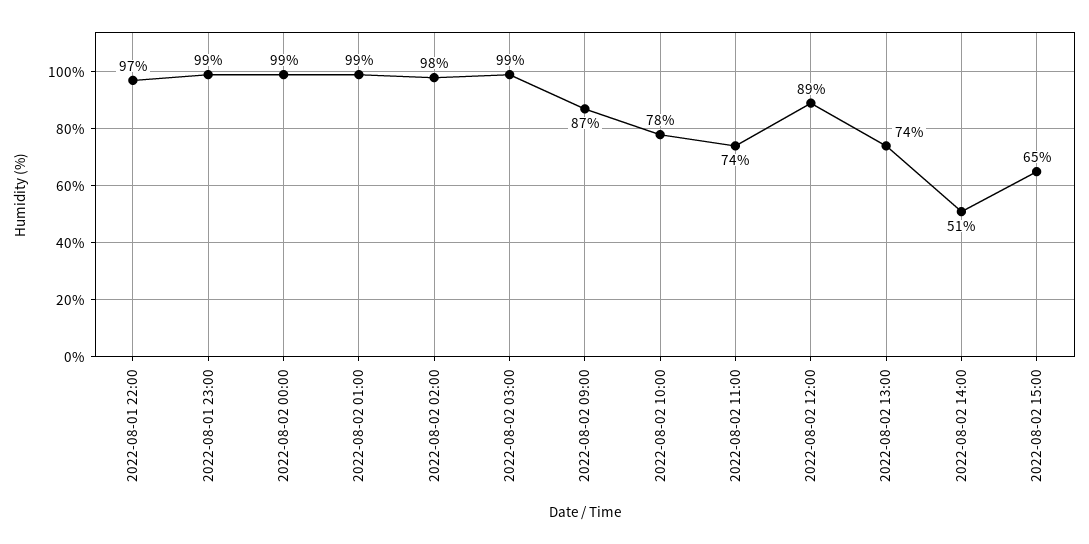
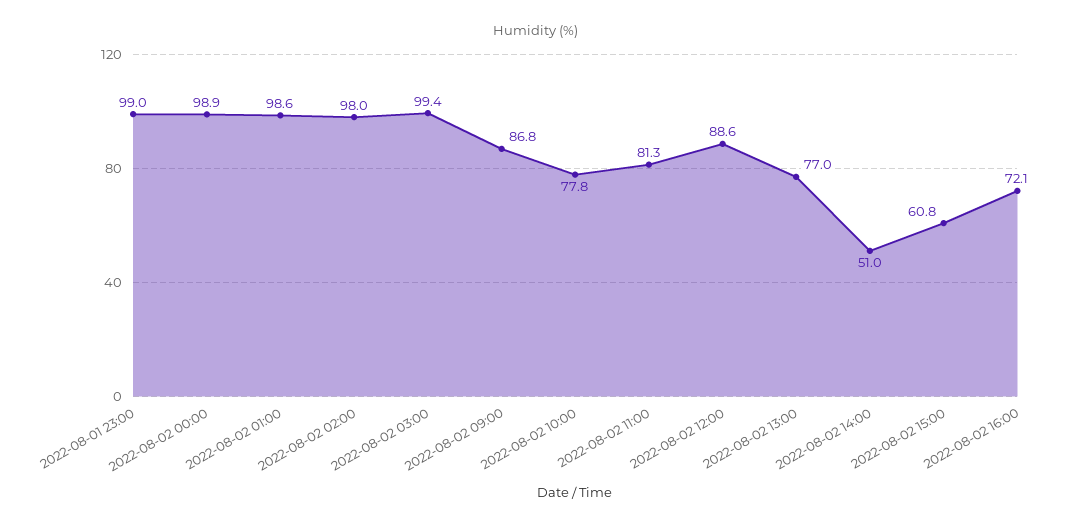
2022-08-01 22:00: 97 -> none
2022-08-02 11:00: 74 -> 81.3
2022-08-02 13:00: 74 -> 77
2022-08-02 15:00: 65 -> 60.8
2022-08-02 16:00: none -> 72.1

